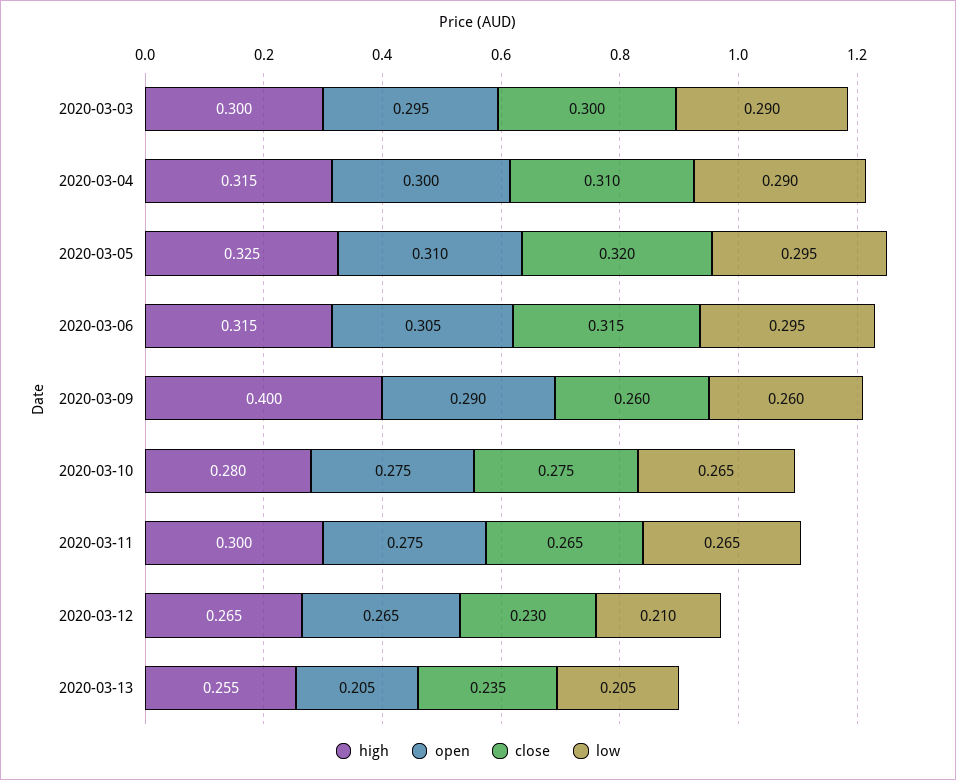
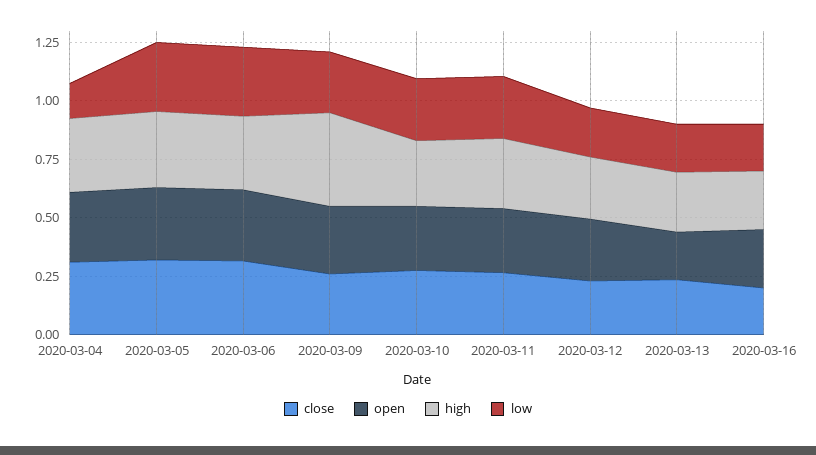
high, 2020-03-03: 0.3 -> none
open, 2020-03-03: 0.295 -> none
close, 2020-03-03: 0.3 -> none
low, 2020-03-03: 0.29 -> none
low, 2020-03-04: 0.29 -> 0.15
close, 2020-03-16: none -> 0.2
open, 2020-03-16: none -> 0.25
high, 2020-03-16: none -> 0.25
low, 2020-03-16: none -> 0.2

